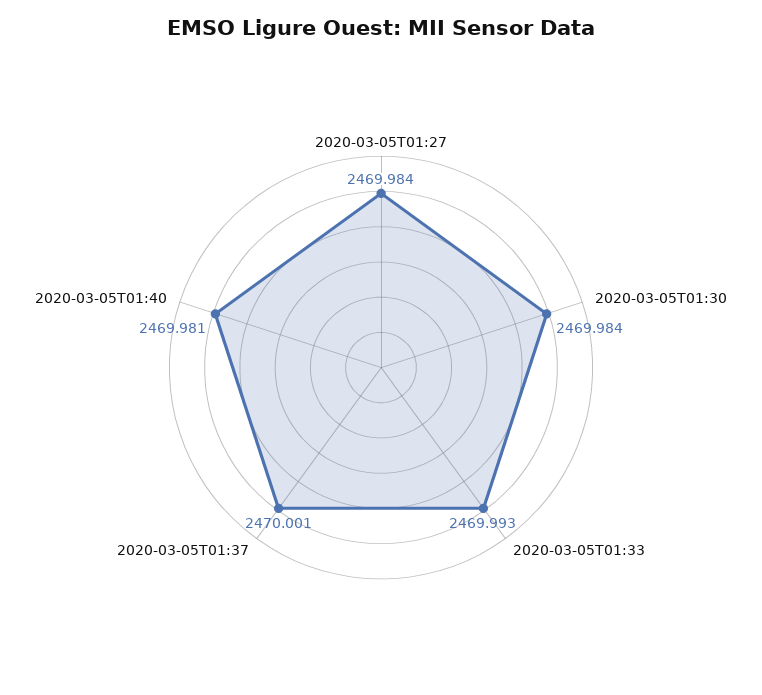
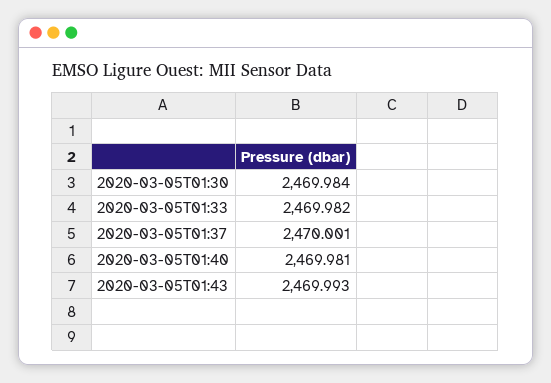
2020-03-05T01:27: 2469.984 -> none
2020-03-05T01:33: 2469.993 -> 2469.982
2020-03-05T01:43: none -> 2469.993

